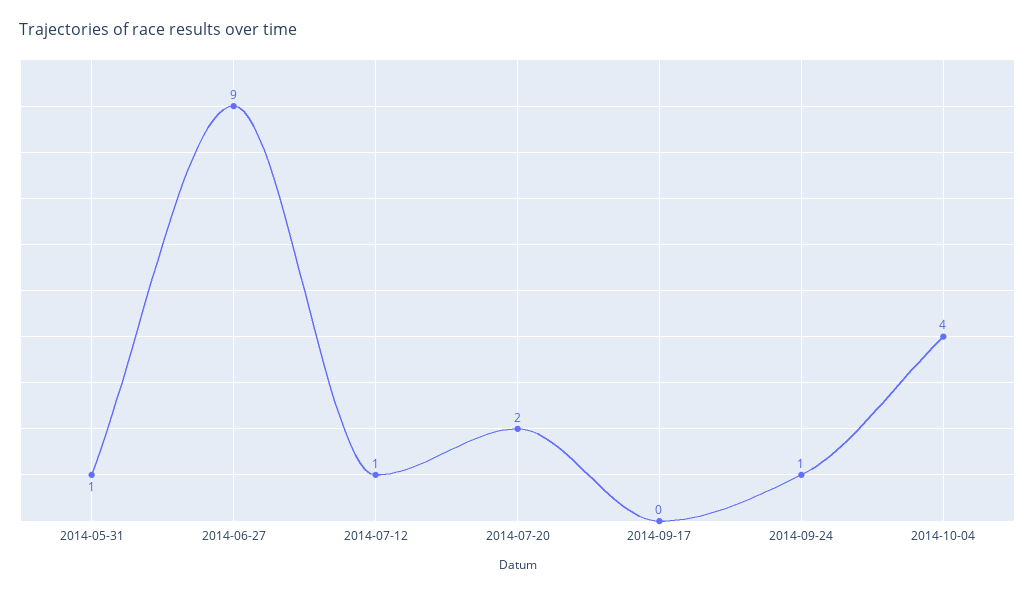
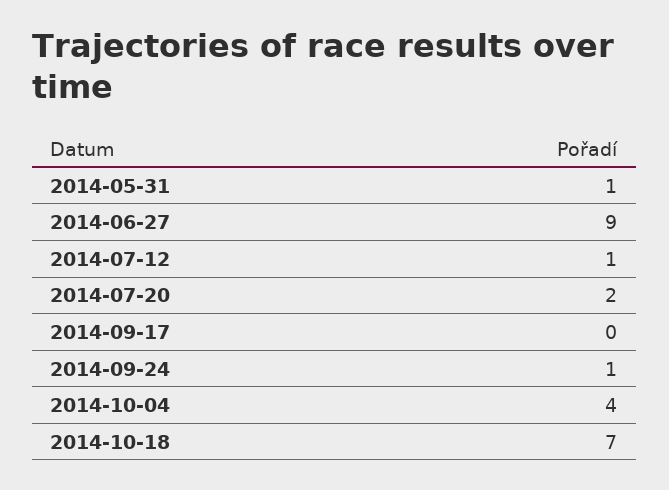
2014-10-18: none -> 7

